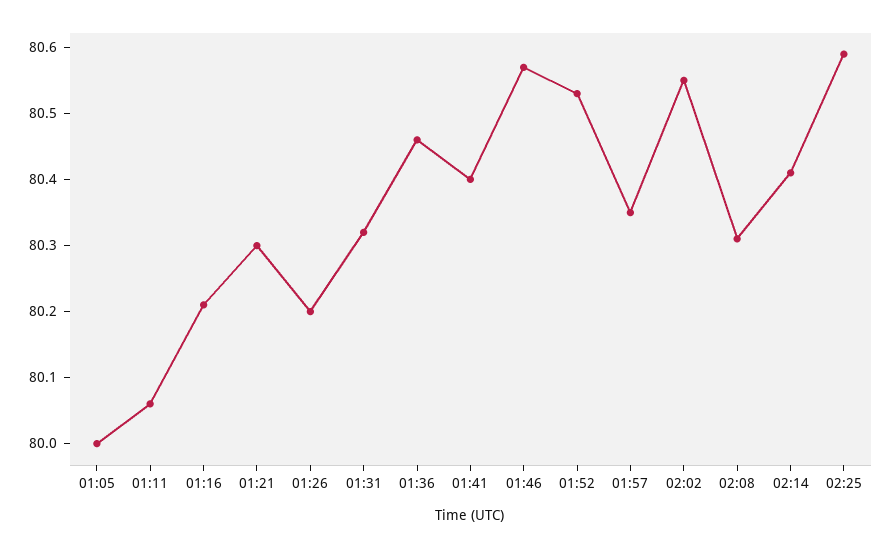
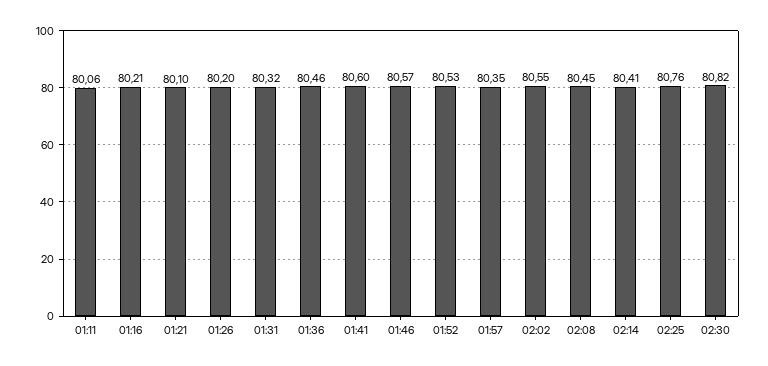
01:05: 80 -> none
01:21: 80.3 -> 80.1
01:41: 80.4 -> 80.6
02:08: 80.3 -> 80.45
02:25: 80.6 -> 80.76
02:30: none -> 80.82

